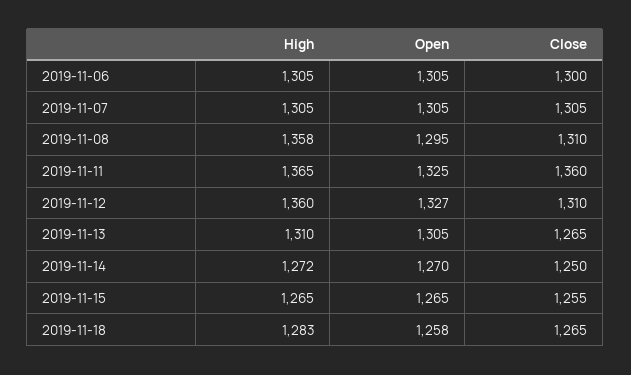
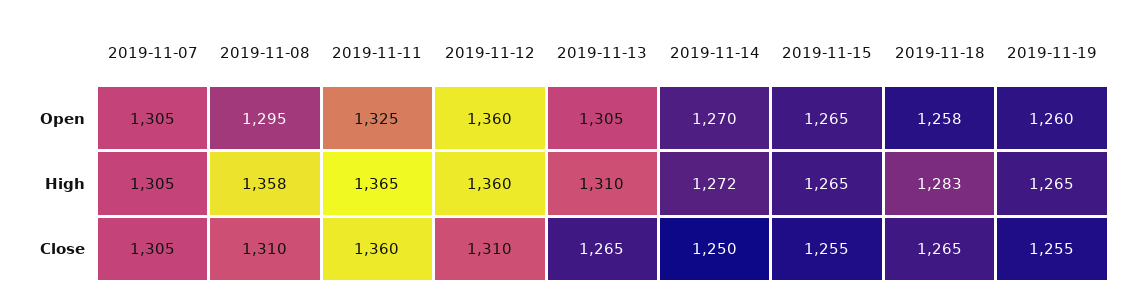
High, 2019-11-06: 1305 -> none
Open, 2019-11-06: 1305 -> none
Close, 2019-11-06: 1300 -> none
Open, 2019-11-12: 1327 -> 1360
Open, 2019-11-19: none -> 1260
High, 2019-11-19: none -> 1265
Close, 2019-11-19: none -> 1255

